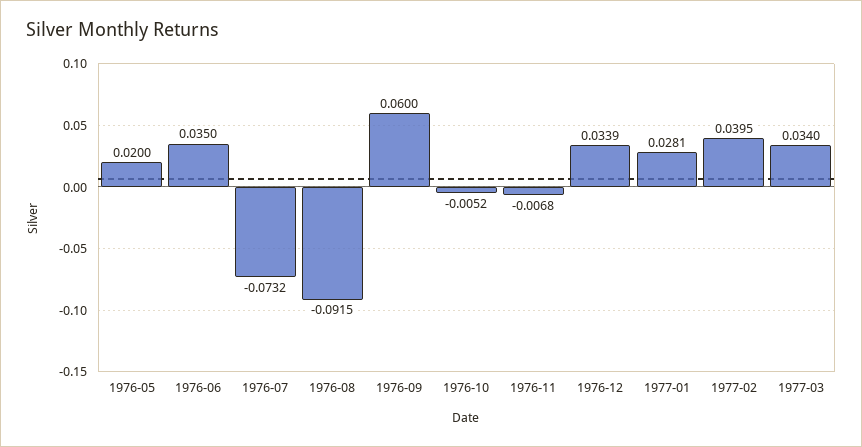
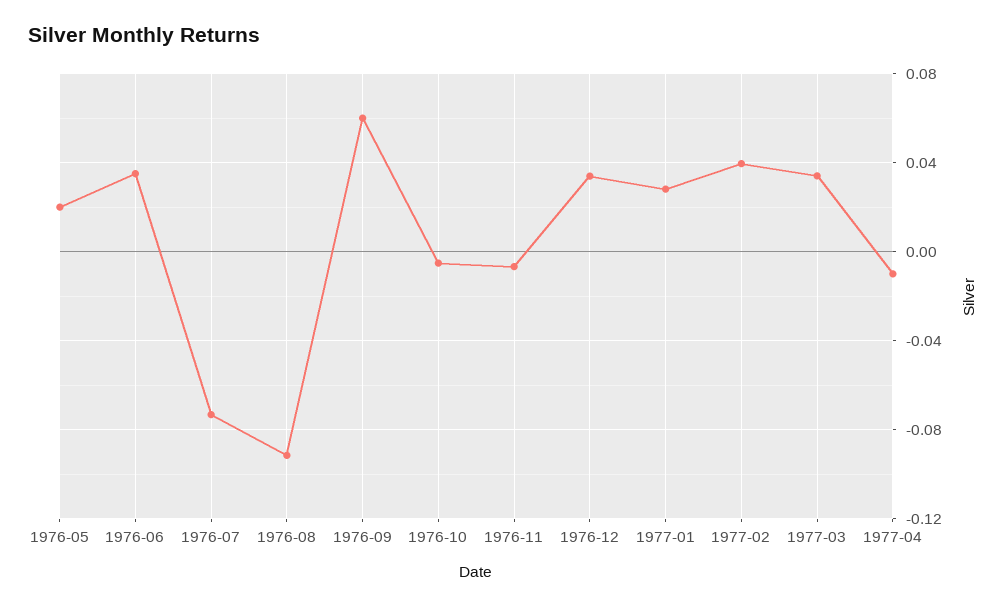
1977-04: none -> -0.01

